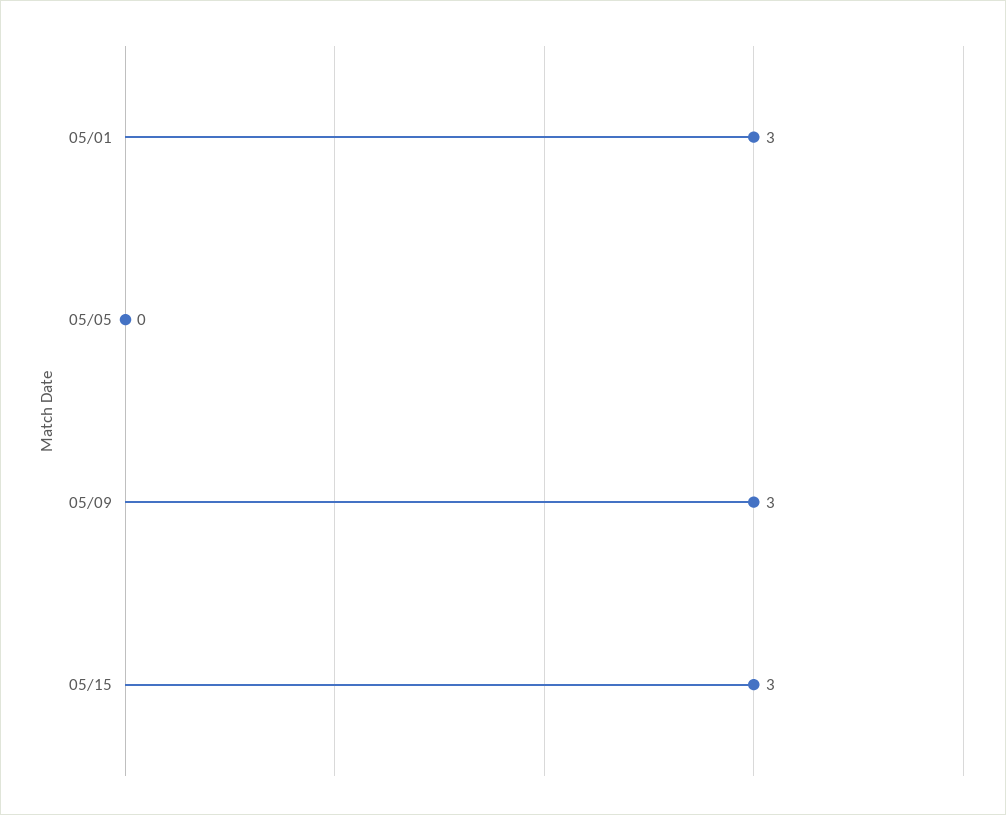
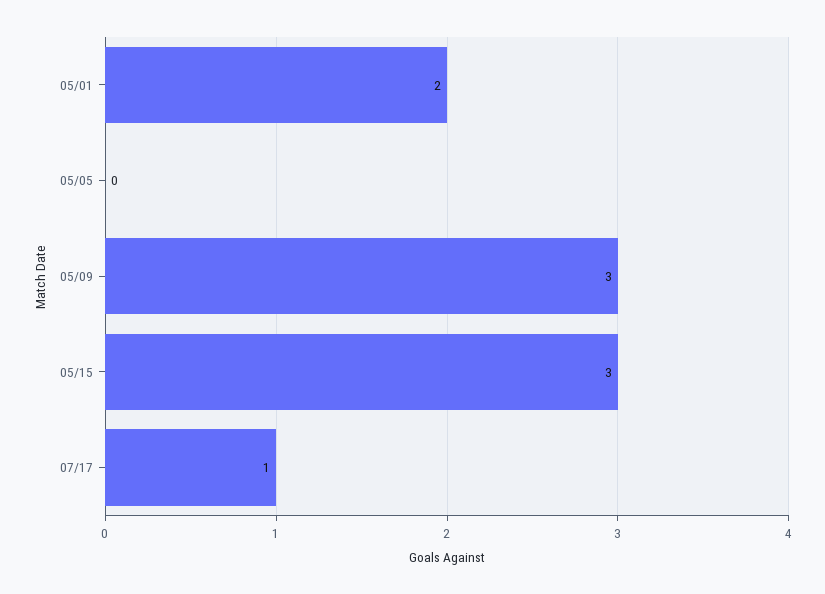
05/01: 3 -> 2
07/17: none -> 1

